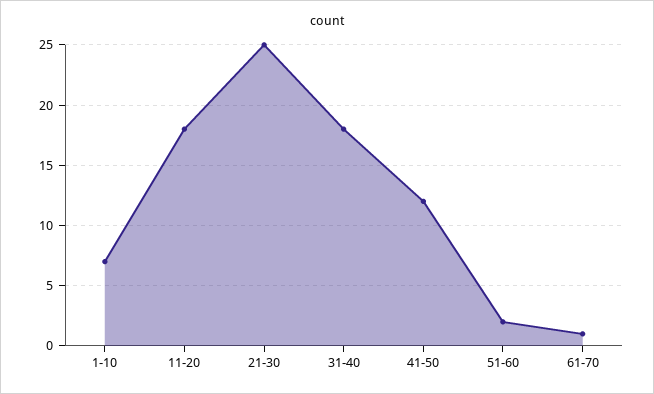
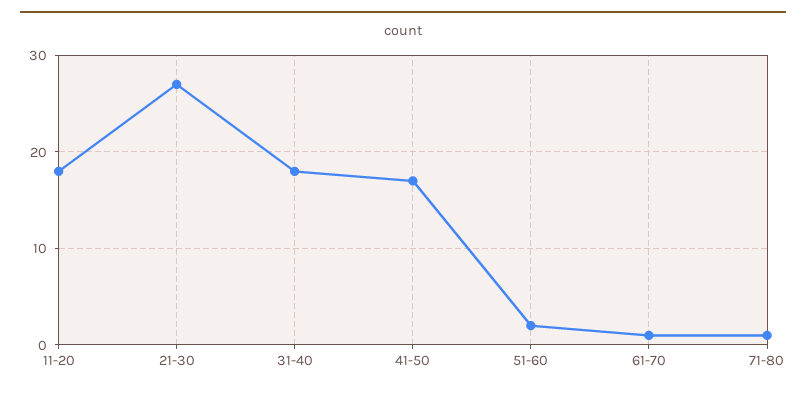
1-10: 7 -> none
21-30: 25 -> 27
41-50: 12 -> 17
71-80: none -> 1

